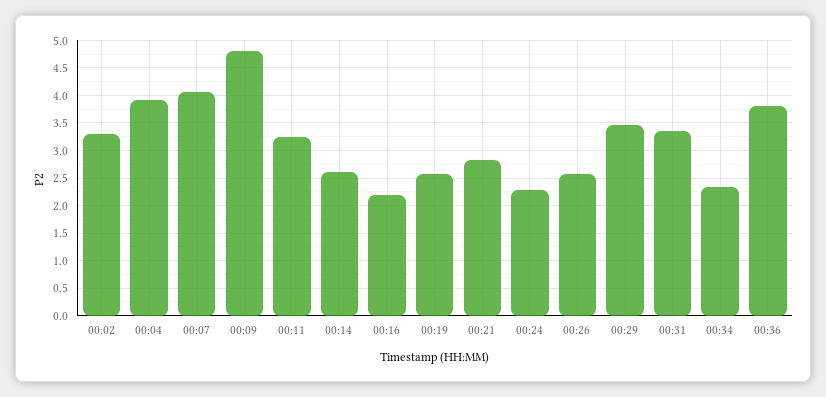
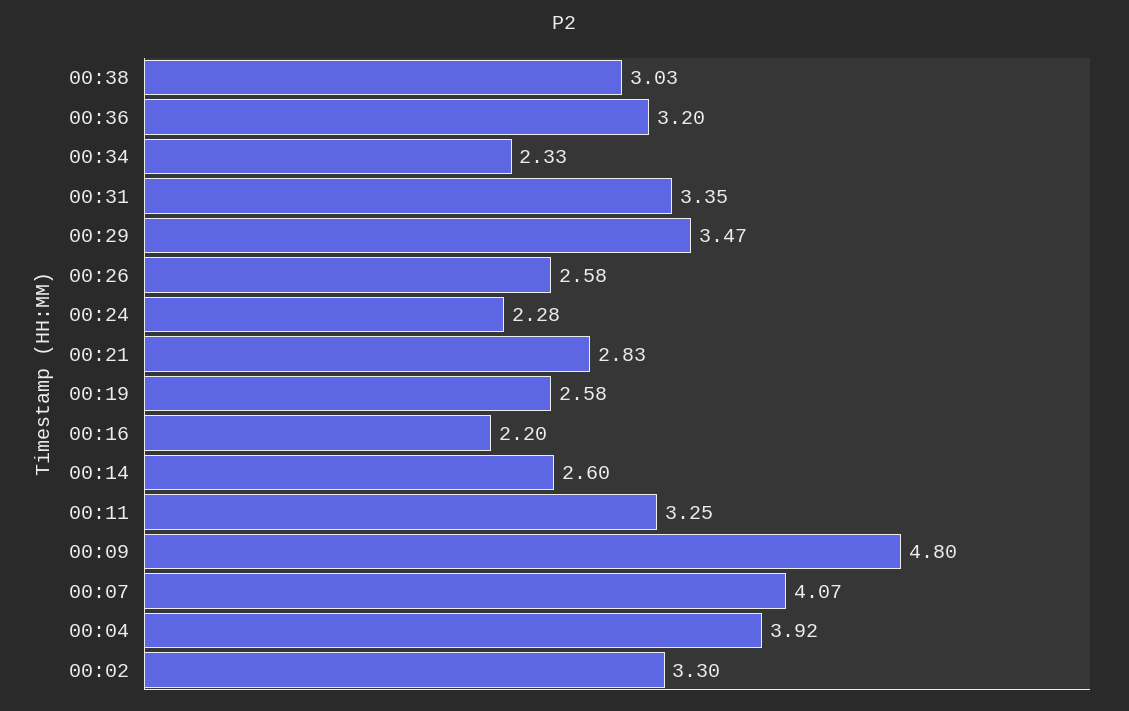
00:36: 3.75 -> 3.2
00:38: none -> 3.03

